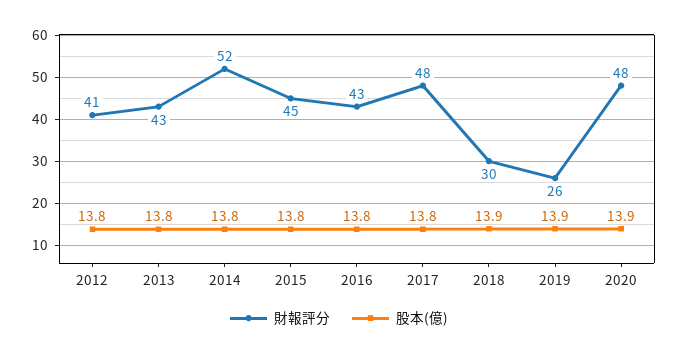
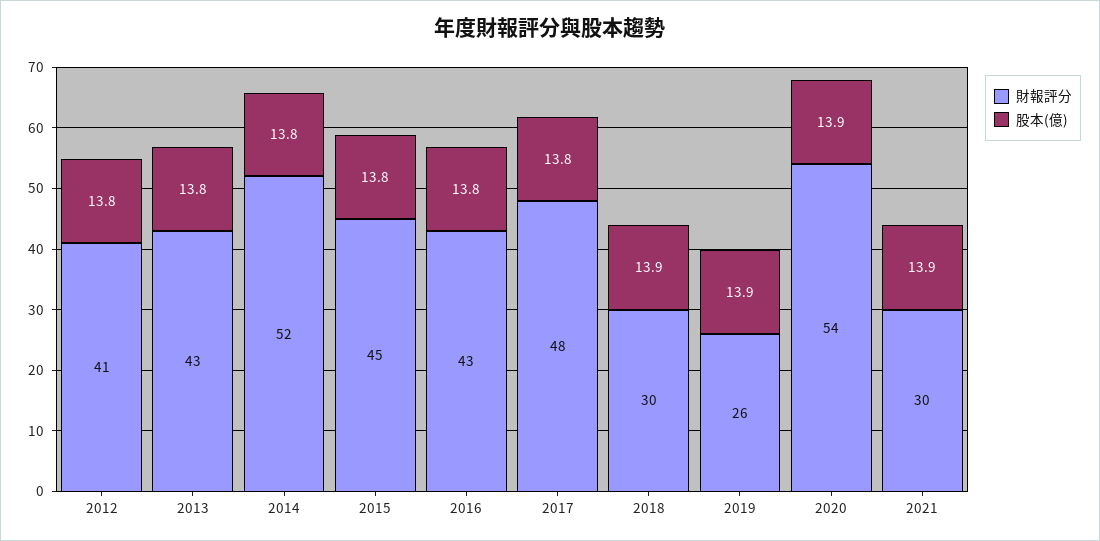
財報評分, 2020: 48 -> 54
財報評分, 2021: none -> 30
股本(億), 2021: none -> 13.9

